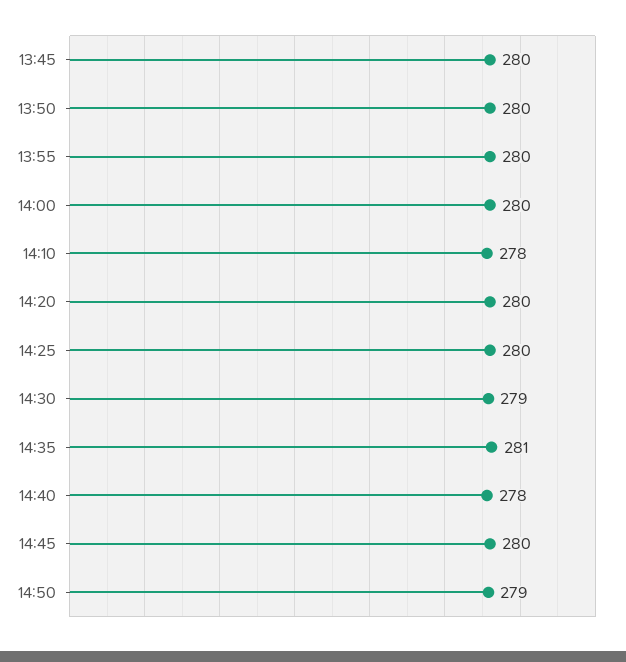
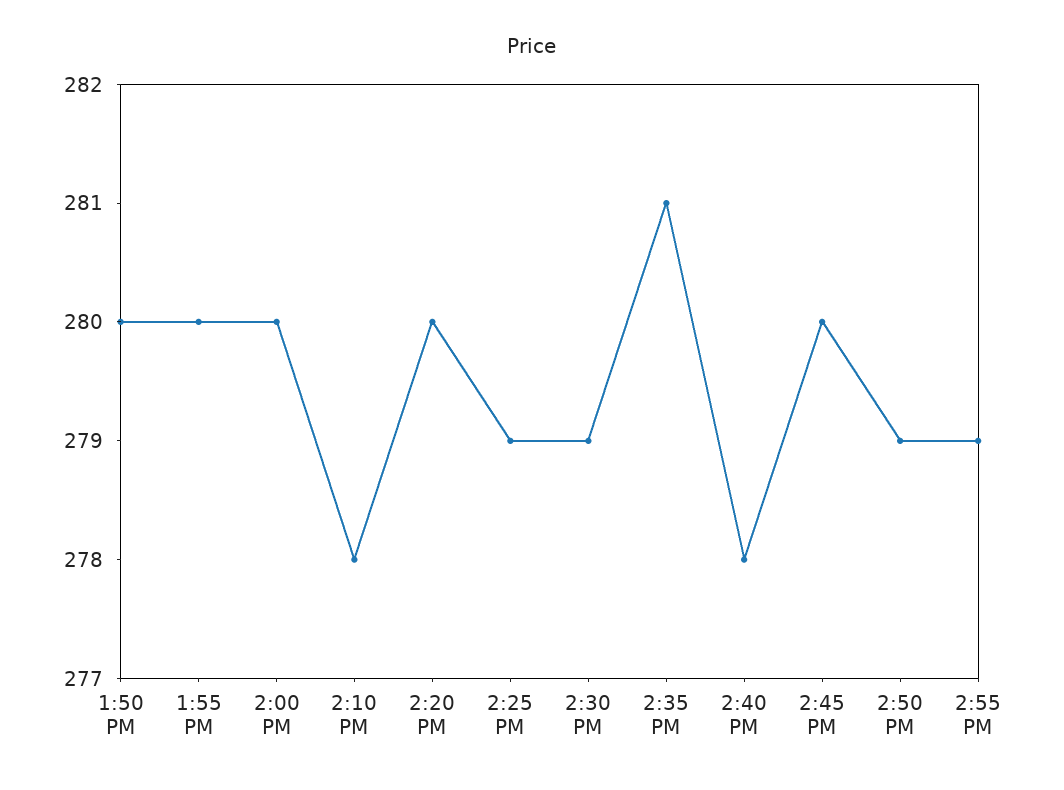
13:45: 280 -> none
14:25: 280 -> 279
2:55 PM: none -> 279

